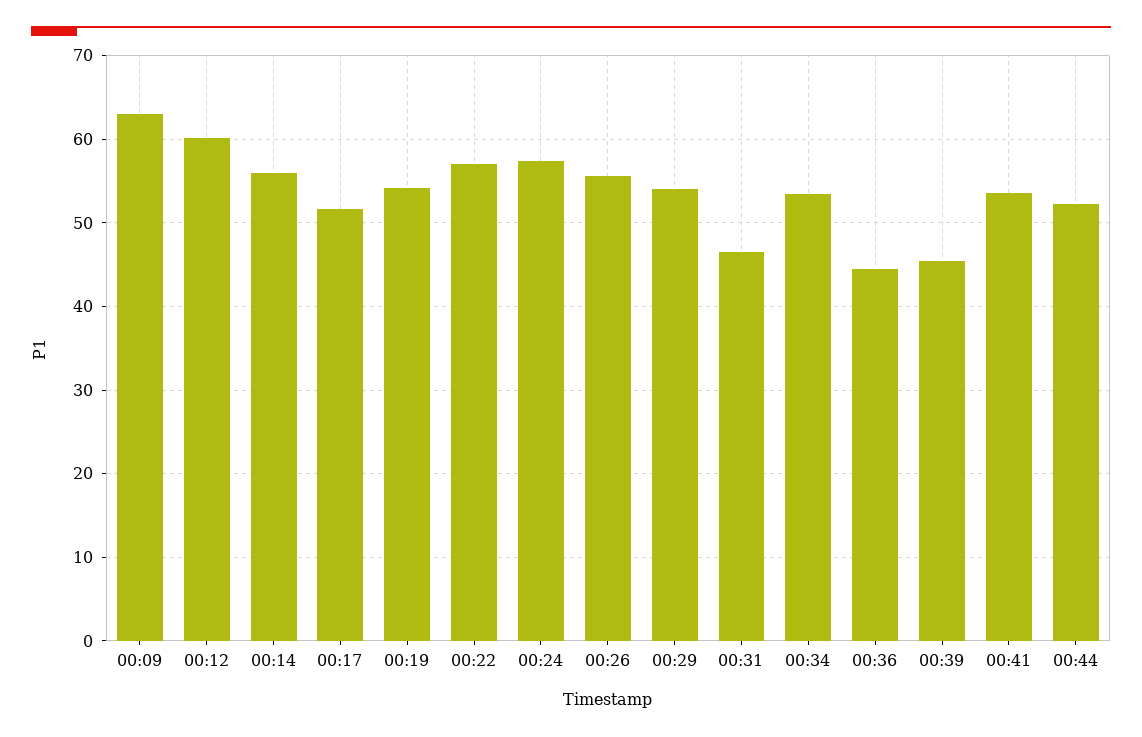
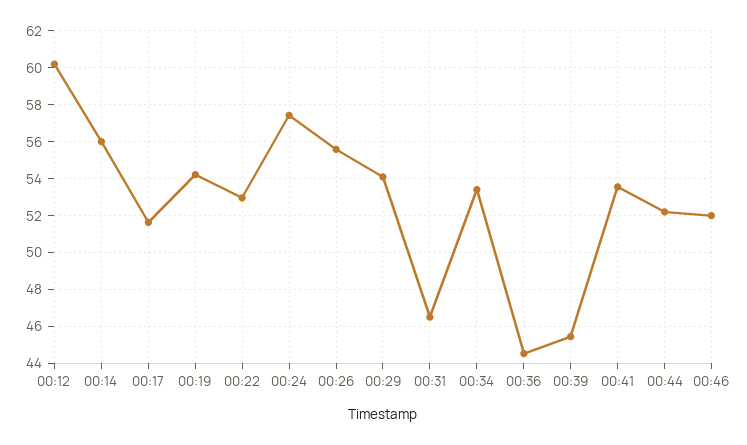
00:09: 63 -> none
00:22: 57 -> 53
00:46: none -> 52

